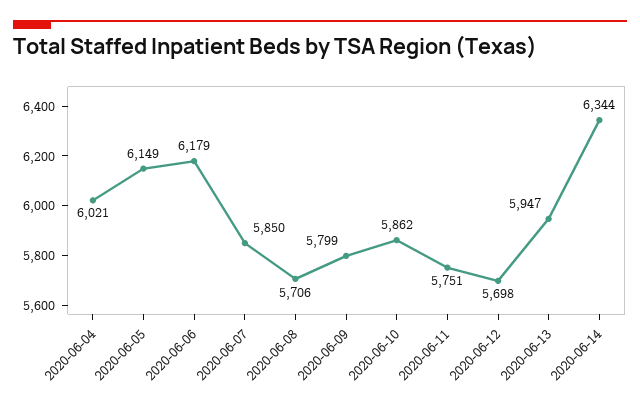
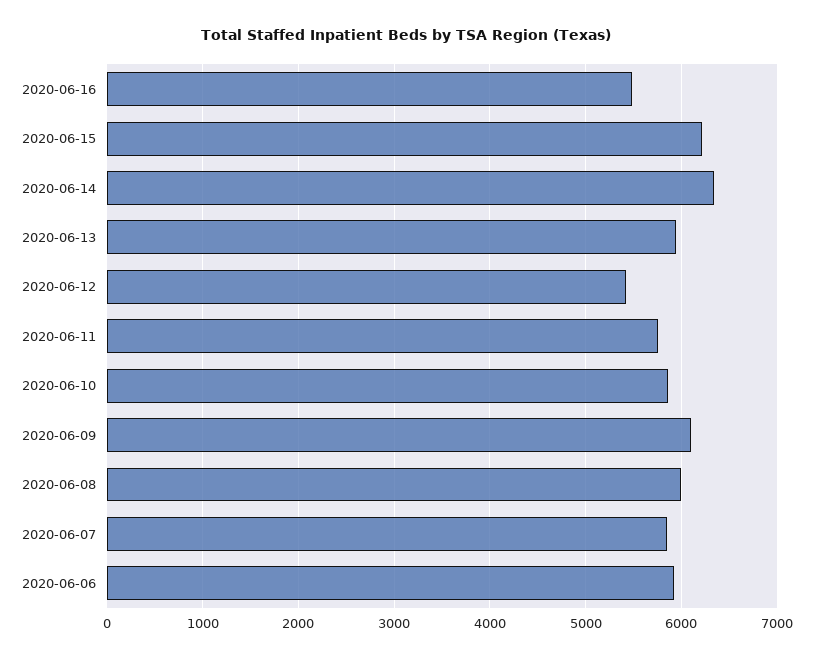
2020-06-04: 6021 -> none
2020-06-05: 6149 -> none
2020-06-06: 6179 -> 5900
2020-06-08: 5706 -> 6000
2020-06-09: 5799 -> 6100
2020-06-12: 5698 -> 5400
2020-06-16: none -> 5500
2020-06-15: none -> 6200

